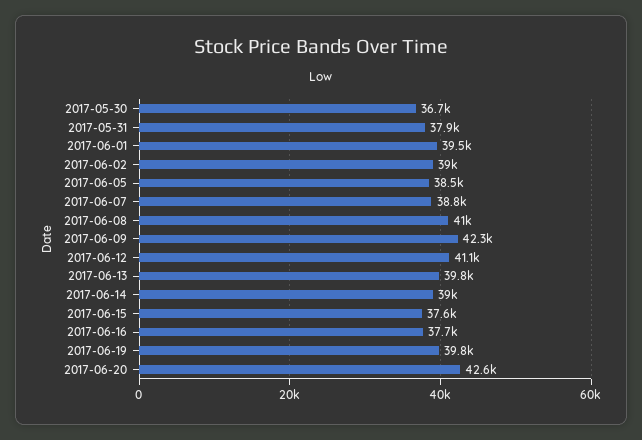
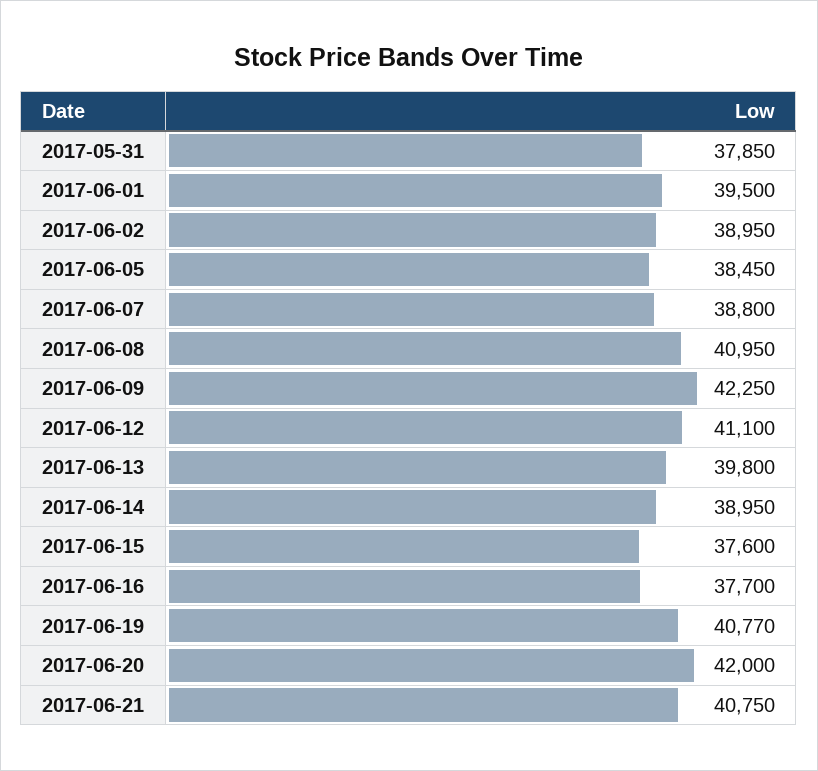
2017-05-30: 36700 -> none
2017-06-19: 39800 -> 40770
2017-06-20: 42600 -> 42000
2017-06-21: none -> 40750

